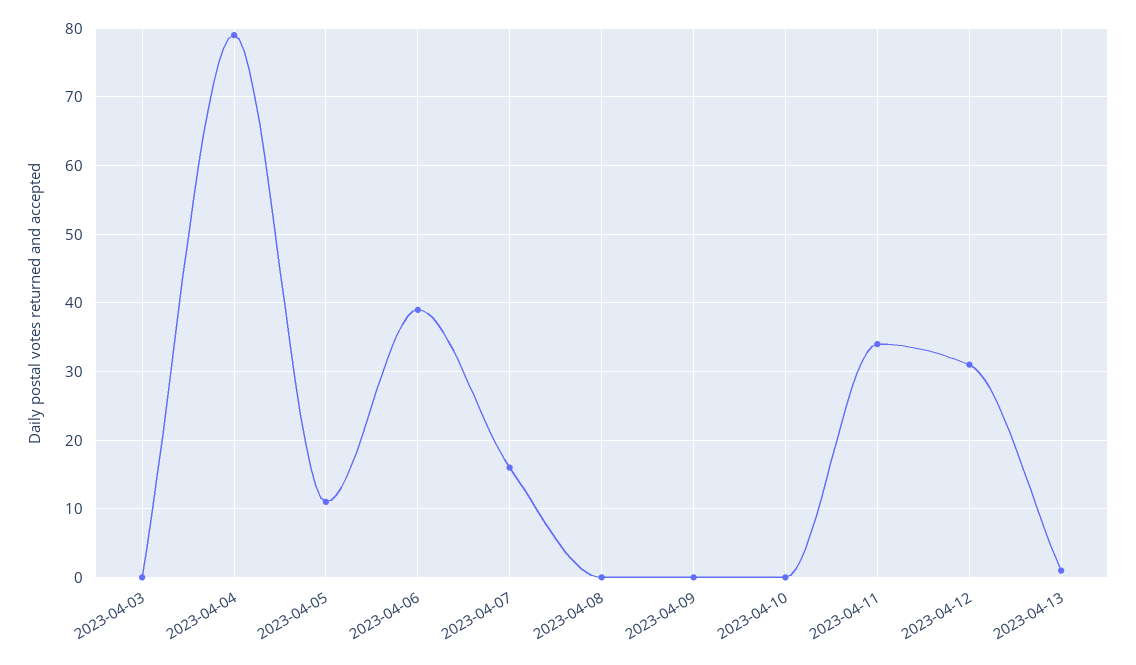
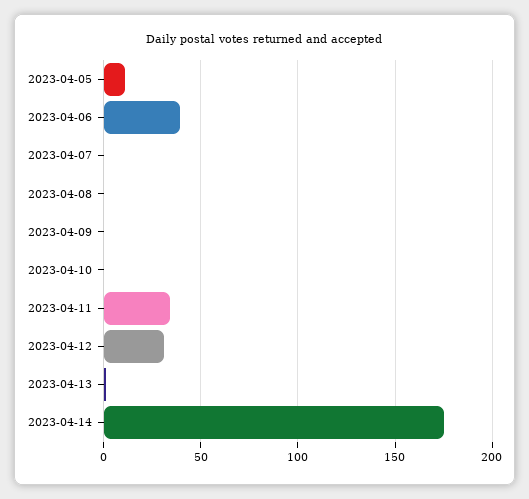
2023-04-03: 0 -> none
2023-04-04: 79 -> none
2023-04-07: 16 -> 0
2023-04-14: none -> 175

